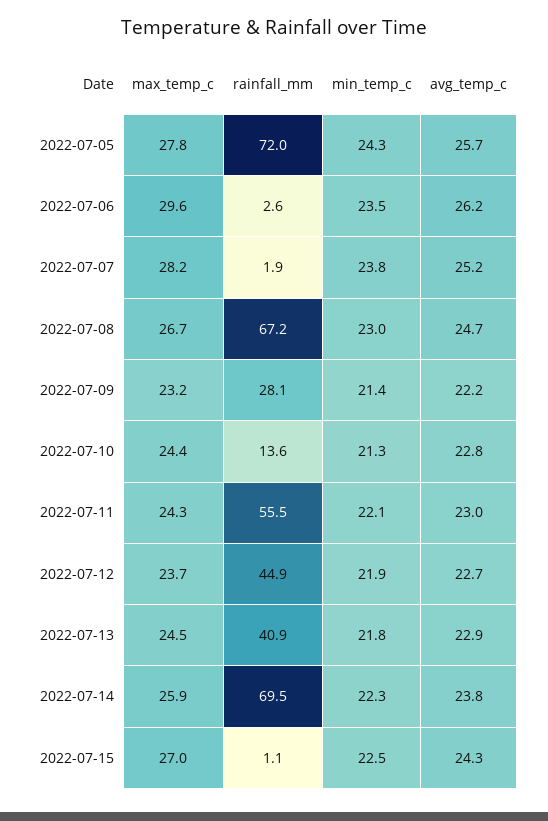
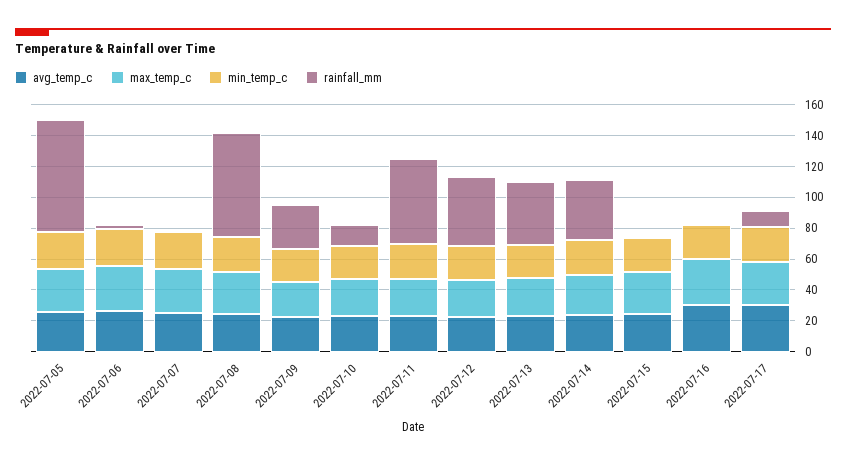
rainfall_mm, 2022-07-14: 69.5 -> 40
avg_temp_c, 2022-07-16: none -> 30
max_temp_c, 2022-07-16: none -> 30
min_temp_c, 2022-07-16: none -> 20
rainfall_mm, 2022-07-16: none -> 0
avg_temp_c, 2022-07-17: none -> 30
max_temp_c, 2022-07-17: none -> 30
min_temp_c, 2022-07-17: none -> 20
rainfall_mm, 2022-07-17: none -> 10

